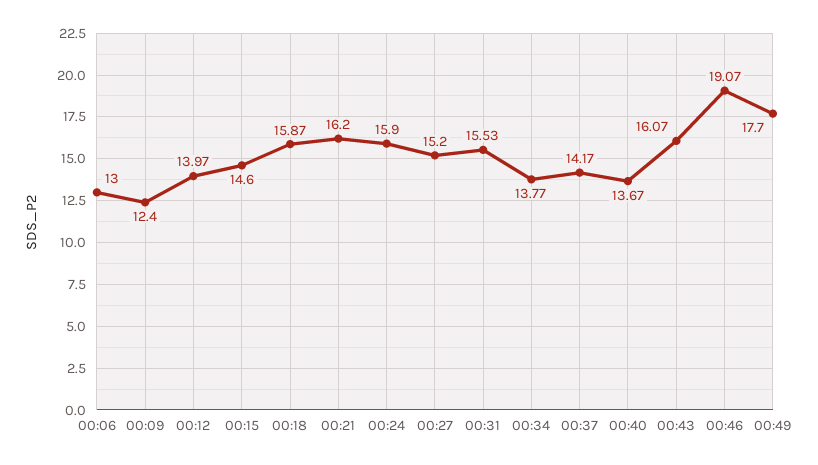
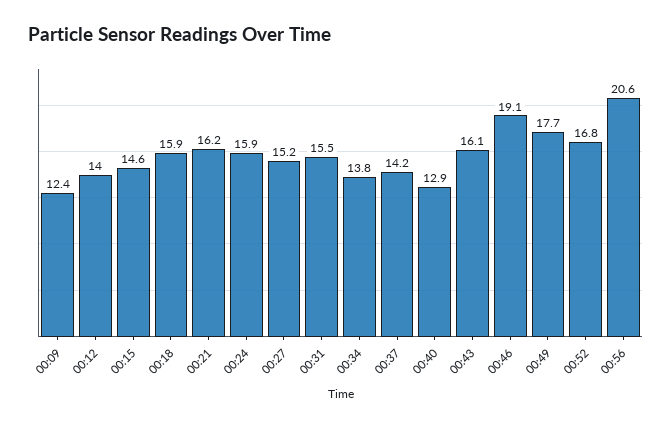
00:06: 13 -> none
00:40: 13.67 -> 12.9
00:52: none -> 16.8
00:56: none -> 20.6

